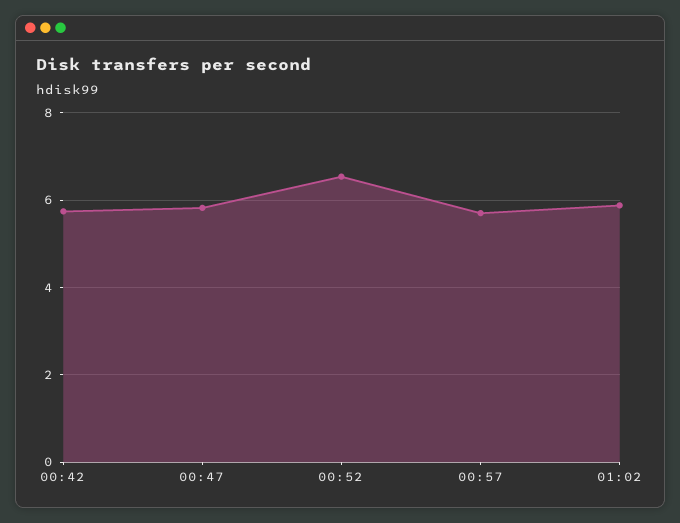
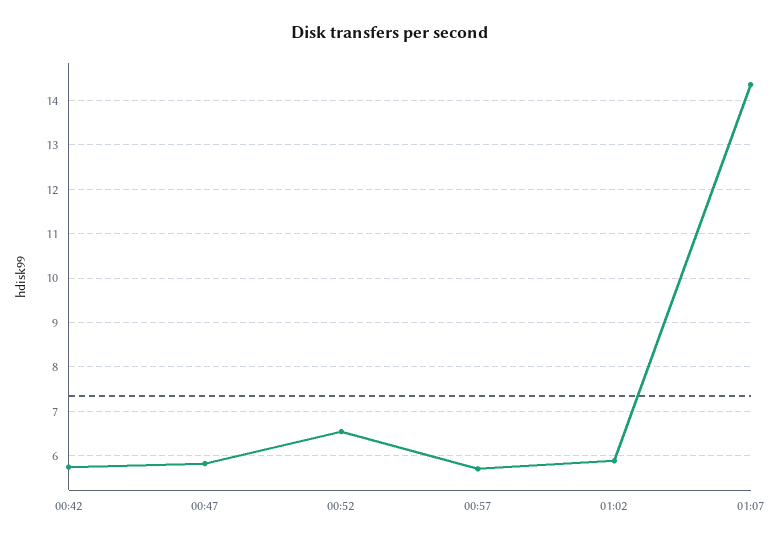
01:07: none -> 14.4

